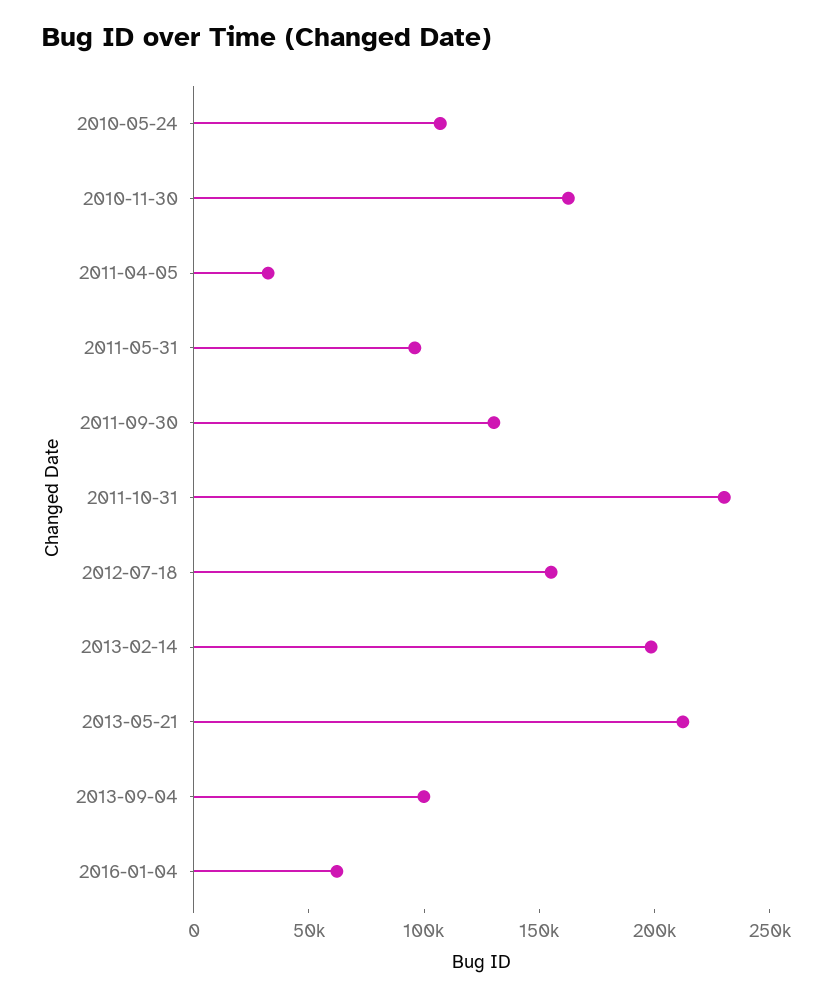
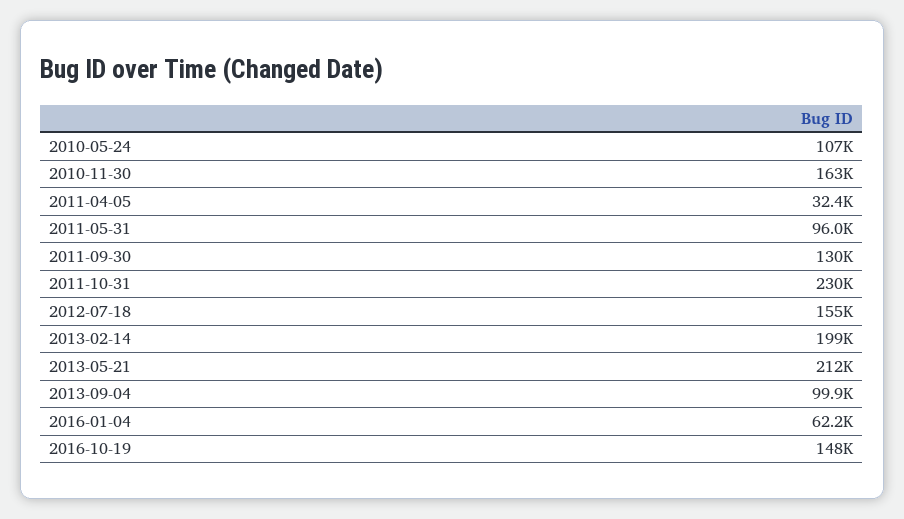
2016-10-19: none -> 148000

